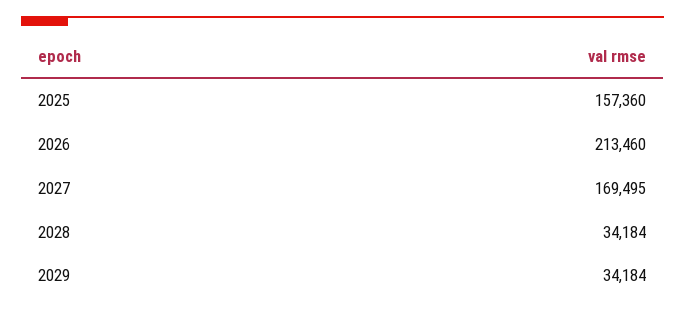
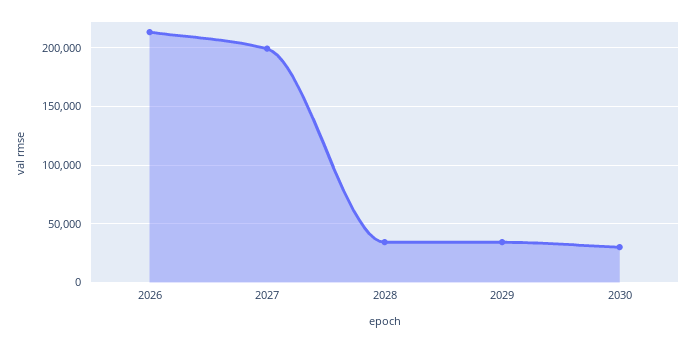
2025: 157360 -> none
2027: 169495 -> 200000
2030: none -> 30000

